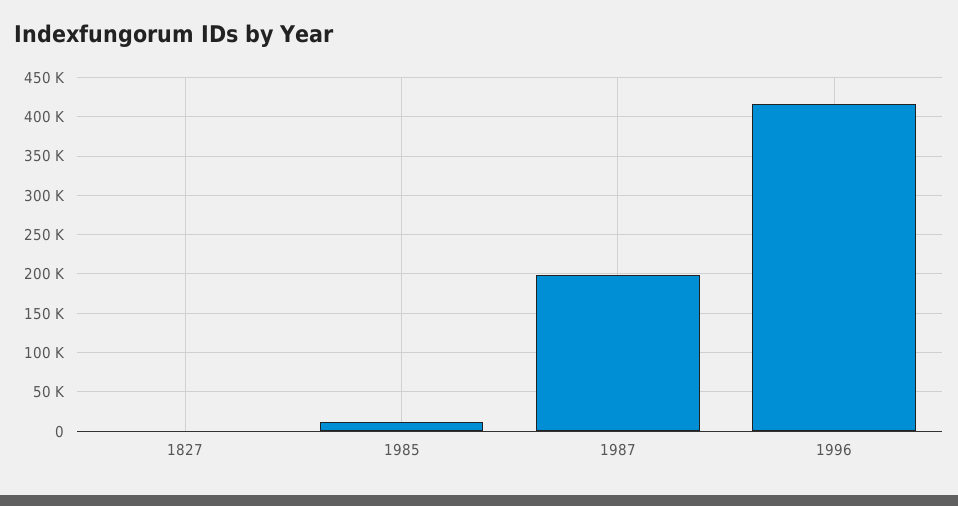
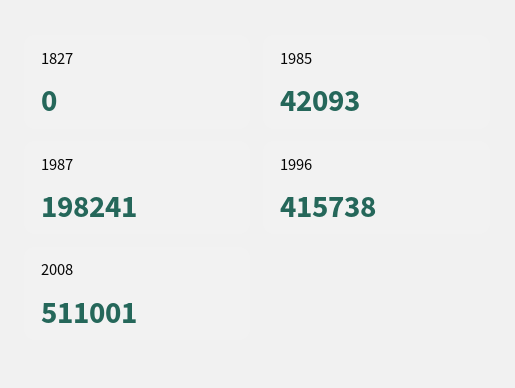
1985: 10000 -> 42093
2008: none -> 511001

